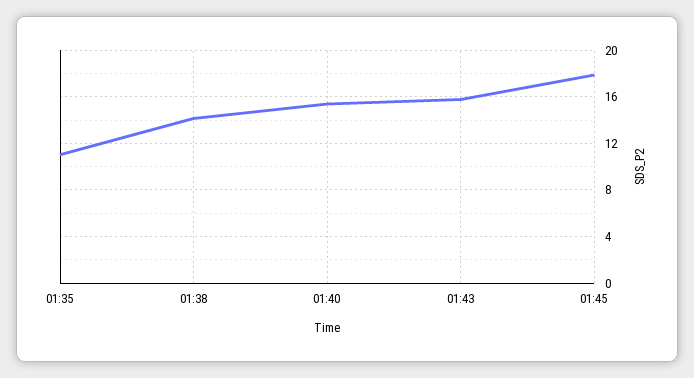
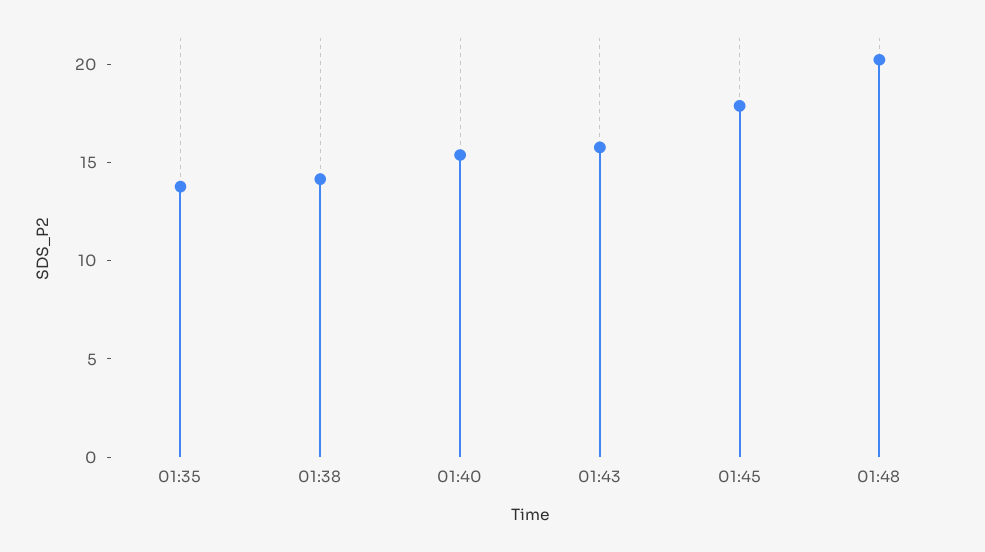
01:35: 11 -> 14
01:48: none -> 20

